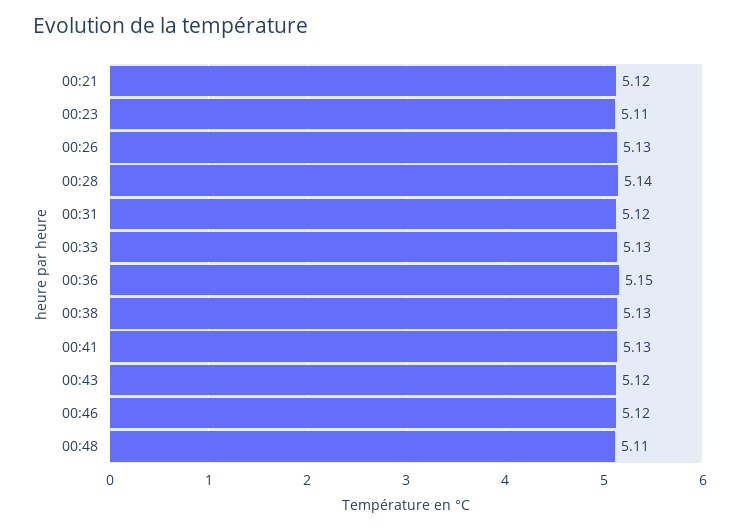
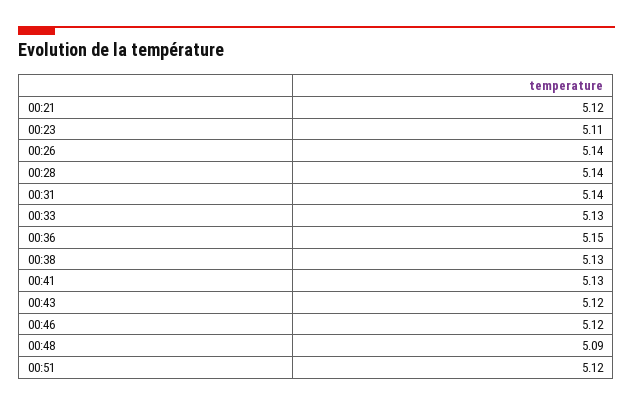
00:26: 5.13 -> 5.14
00:31: 5.12 -> 5.14
00:48: 5.11 -> 5.09
00:51: none -> 5.12

